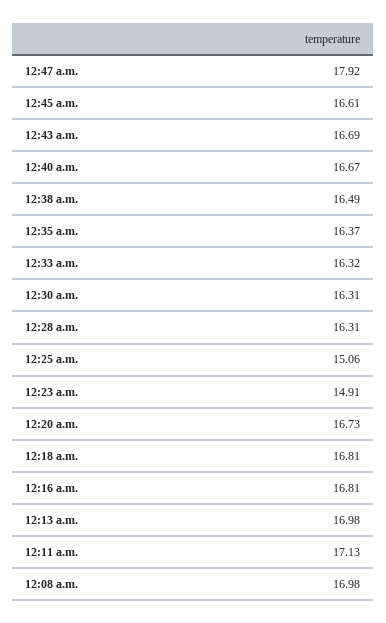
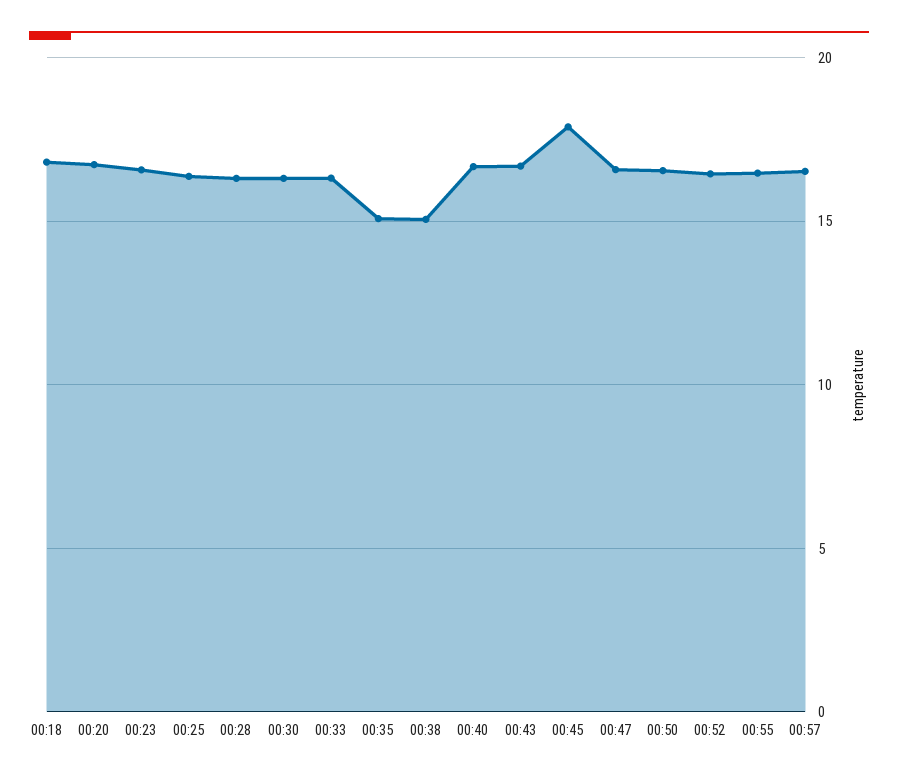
12:47 a.m.: 17.92 -> 16.5
12:45 a.m.: 16.61 -> 18
12:38 a.m.: 16.49 -> 15
12:35 a.m.: 16.37 -> 15
12:25 a.m.: 15.06 -> 16.5
12:23 a.m.: 14.91 -> 16.5
12:16 a.m.: 16.81 -> none
12:13 a.m.: 16.98 -> none
12:11 a.m.: 17.13 -> none
12:08 a.m.: 16.98 -> none
00:50: none -> 16.5
00:52: none -> 16.5
00:55: none -> 16.5
00:57: none -> 16.5

